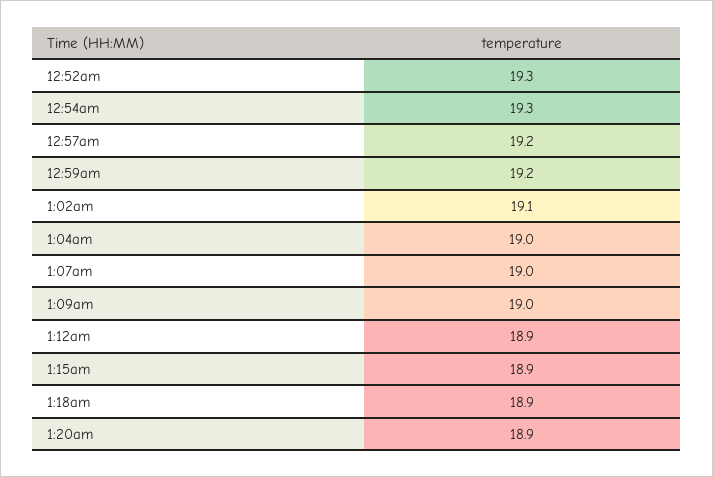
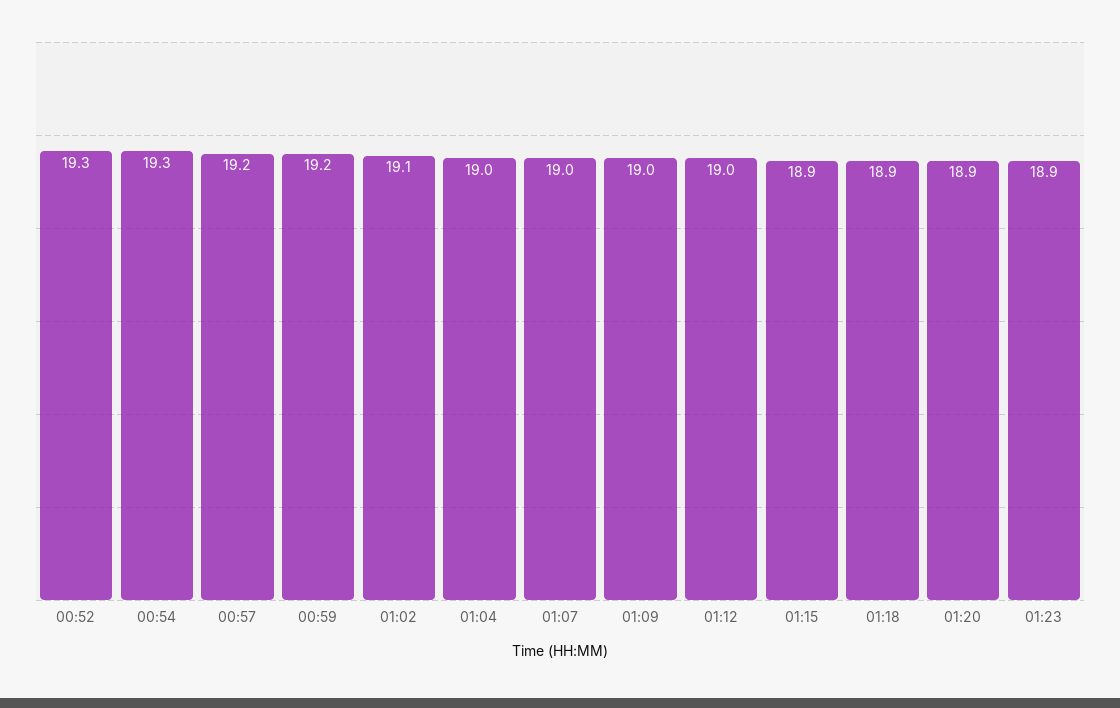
1:12am: 18.9 -> 19
01:23: none -> 18.9

